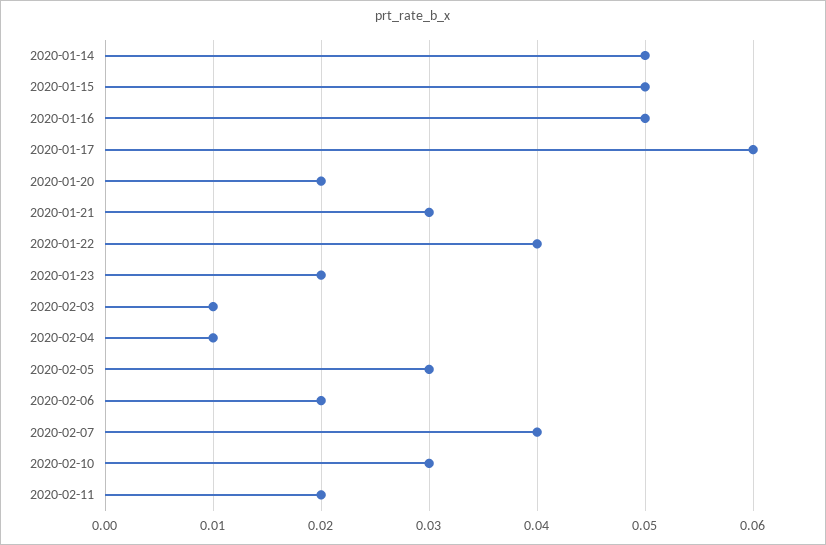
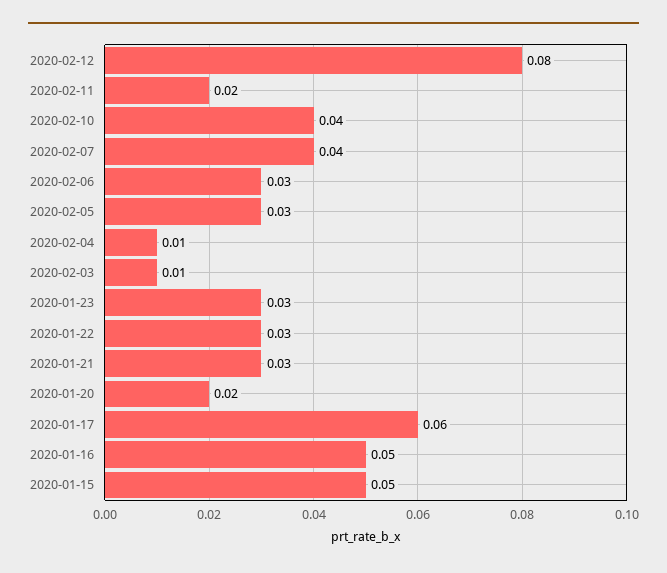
2020-01-14: 0.05 -> none
2020-01-22: 0.04 -> 0.03
2020-01-23: 0.02 -> 0.03
2020-02-06: 0.02 -> 0.03
2020-02-10: 0.03 -> 0.04
2020-02-12: none -> 0.08

